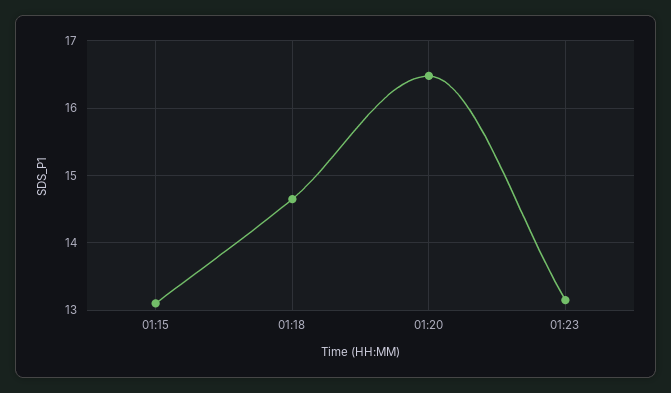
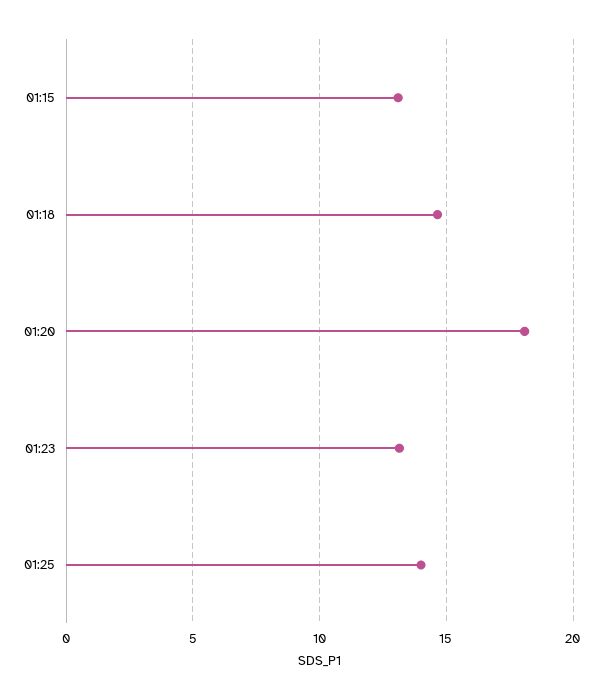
01:20: 16.5 -> 18
01:25: none -> 14

